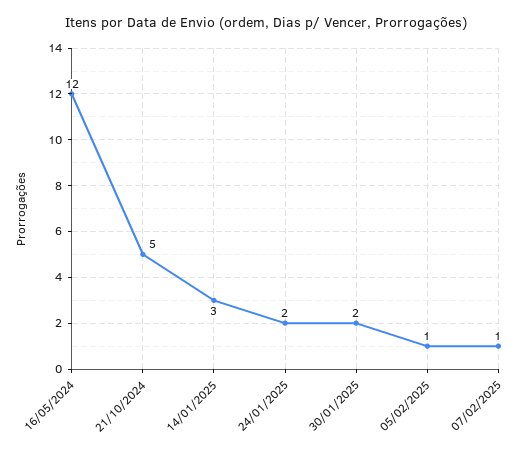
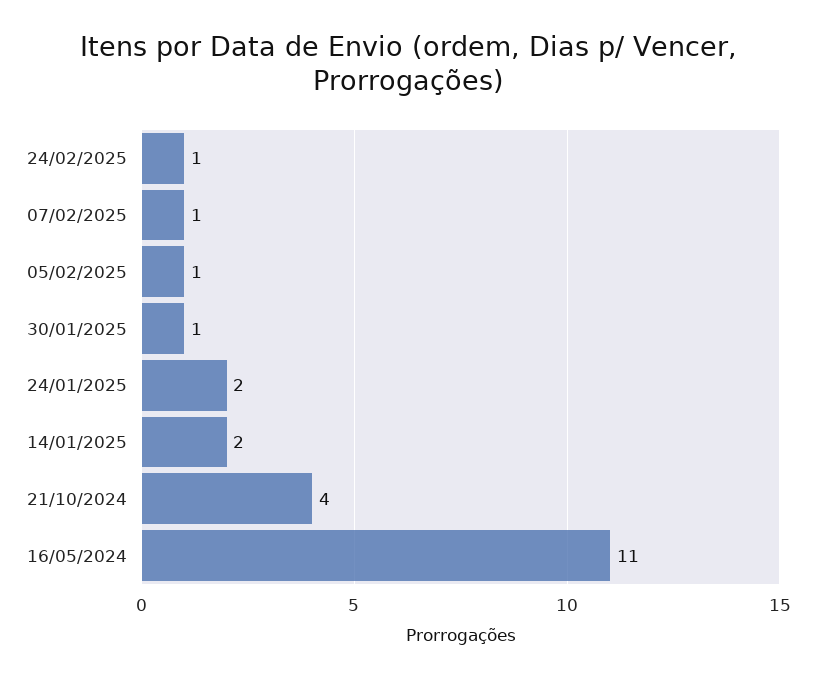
16/05/2024: 12 -> 11
21/10/2024: 5 -> 4
14/01/2025: 3 -> 2
30/01/2025: 2 -> 1
24/02/2025: none -> 1

